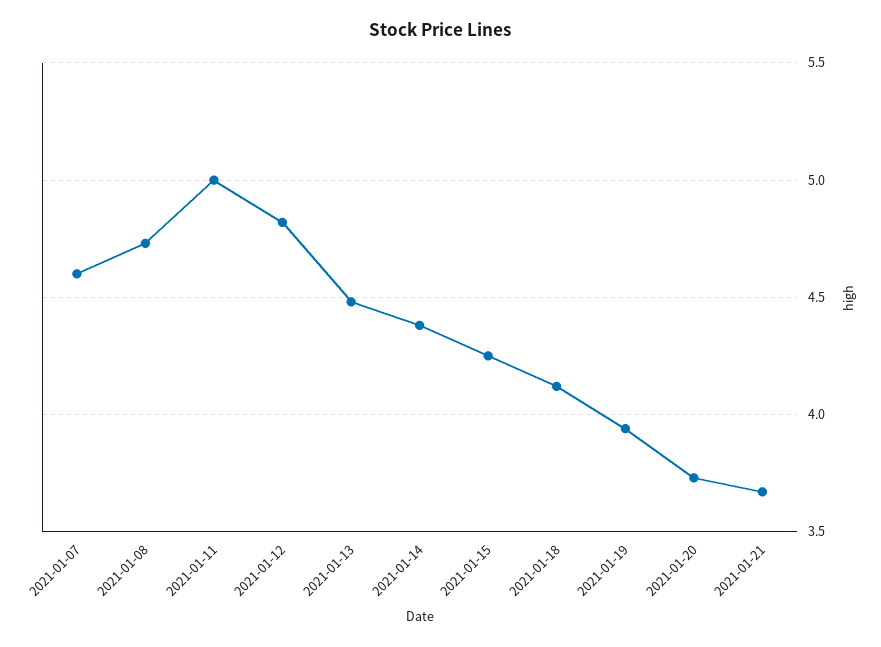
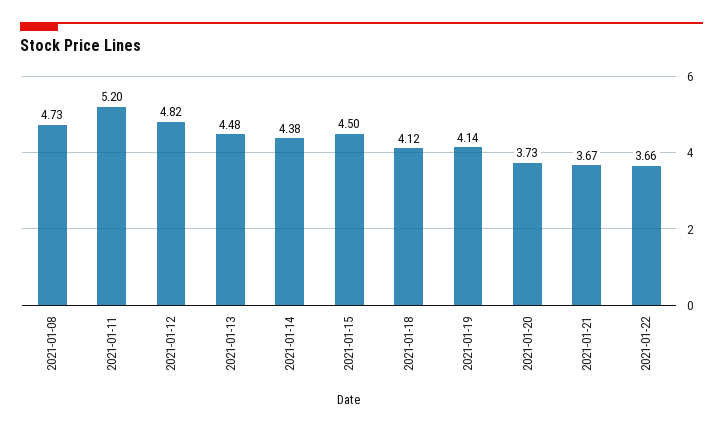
2021-01-07: 4.6 -> none
2021-01-11: 5 -> 5.2
2021-01-15: 4.25 -> 4.5
2021-01-19: 3.95 -> 4.14
2021-01-22: none -> 3.66

